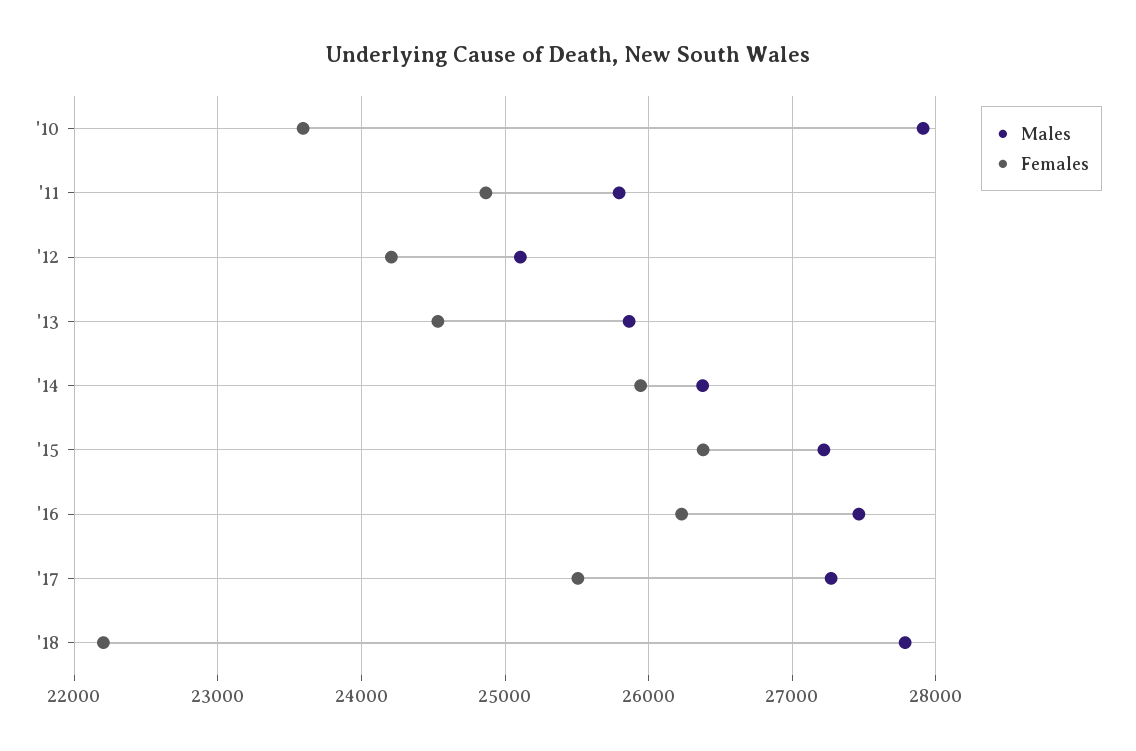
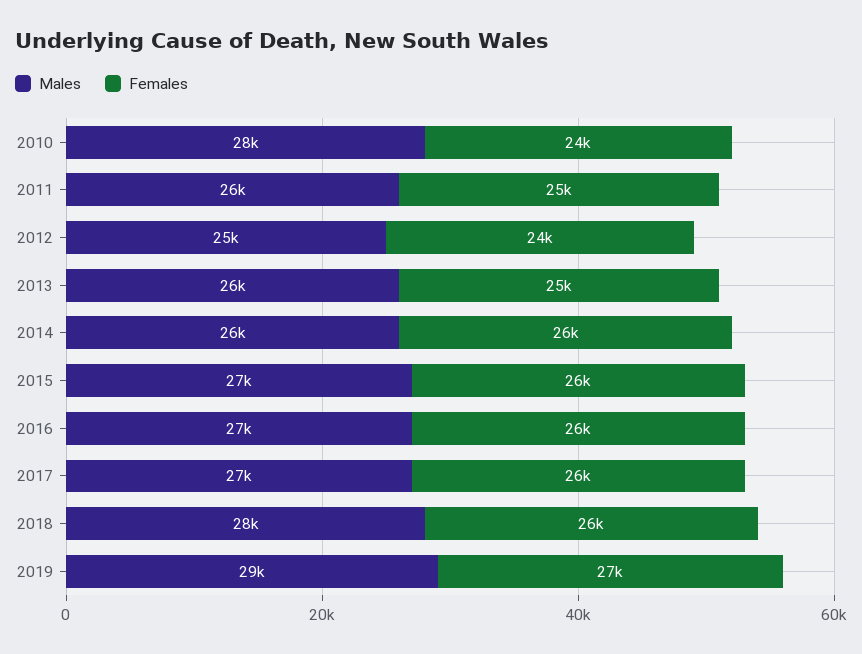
Females, '18: 22200 -> 26000
Males, 2019: none -> 29000
Females, 2019: none -> 27000

